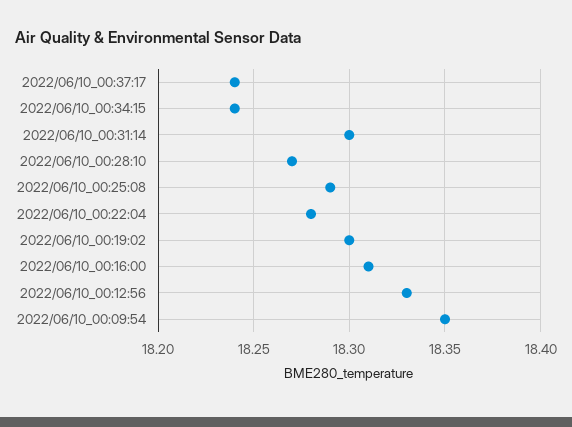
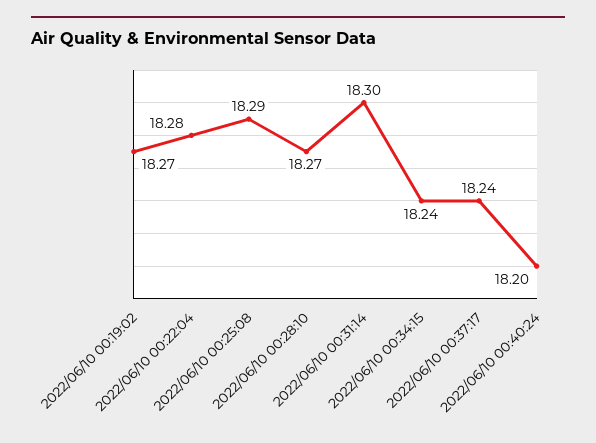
2022/06/10_00:19:02: 18.3 -> 18.27
2022/06/10_00:16:00: 18.31 -> none
2022/06/10_00:12:56: 18.33 -> none
2022/06/10_00:09:54: 18.35 -> none
2022/06/10 00:40:24: none -> 18.2

